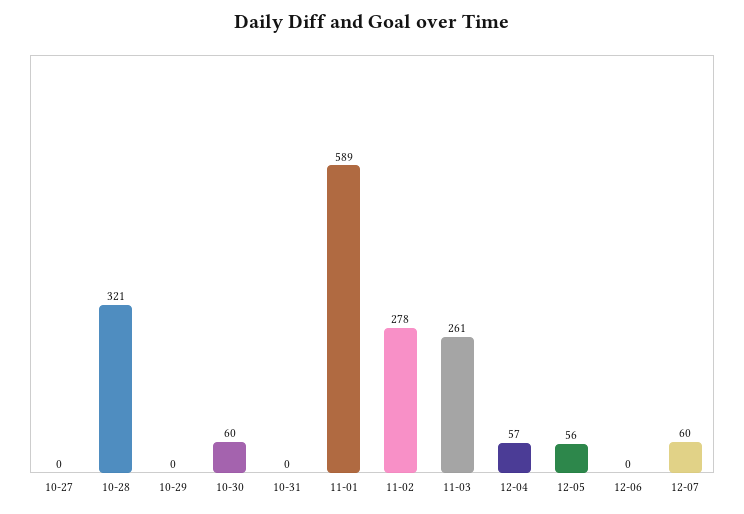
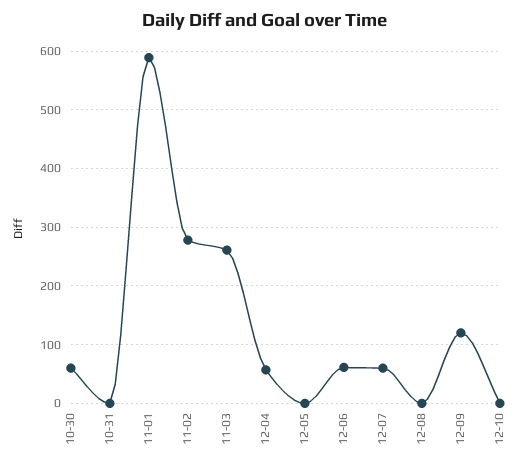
10-27: 0 -> none
10-28: 321 -> none
10-29: 0 -> none
12-05: 56 -> 0
12-06: 0 -> 60
12-08: none -> 0
12-09: none -> 120
12-10: none -> 0

